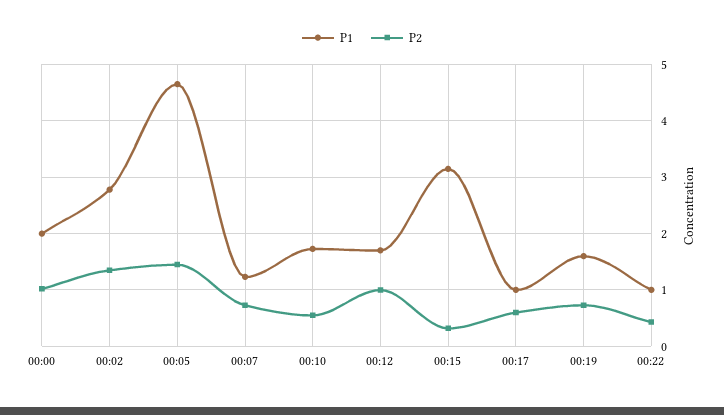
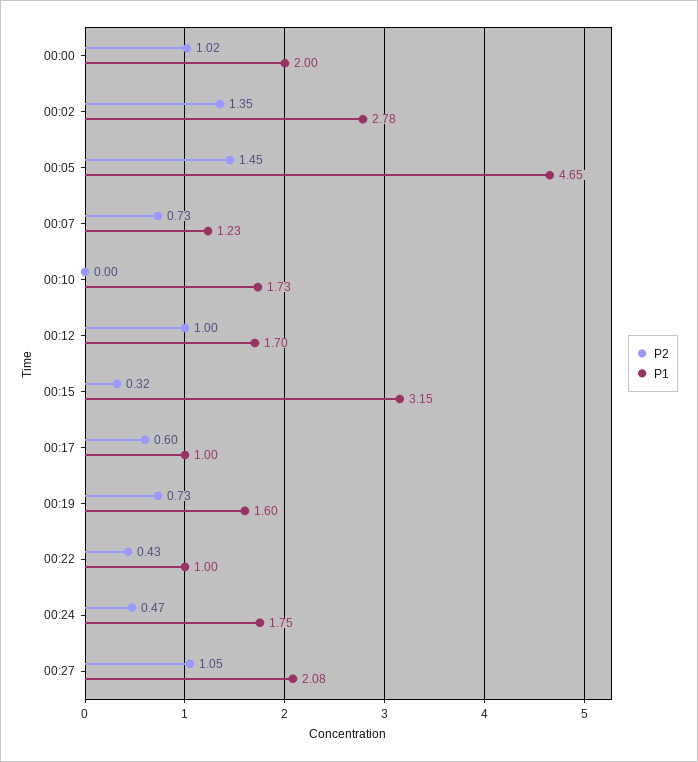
P2, 00:10: 0.6 -> 0
P2, 00:24: none -> 0.47
P1, 00:24: none -> 1.75
P2, 00:27: none -> 1.05
P1, 00:27: none -> 2.08

